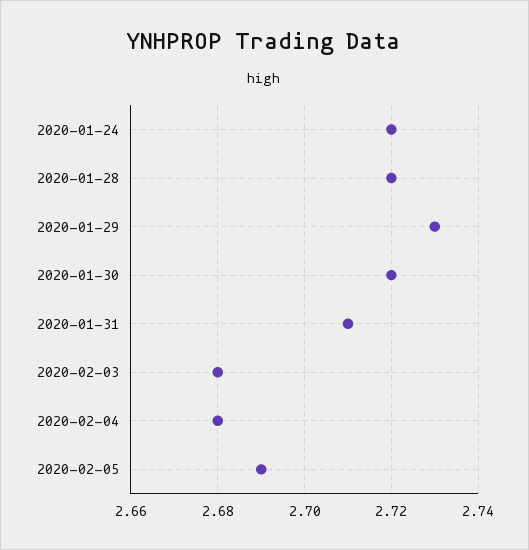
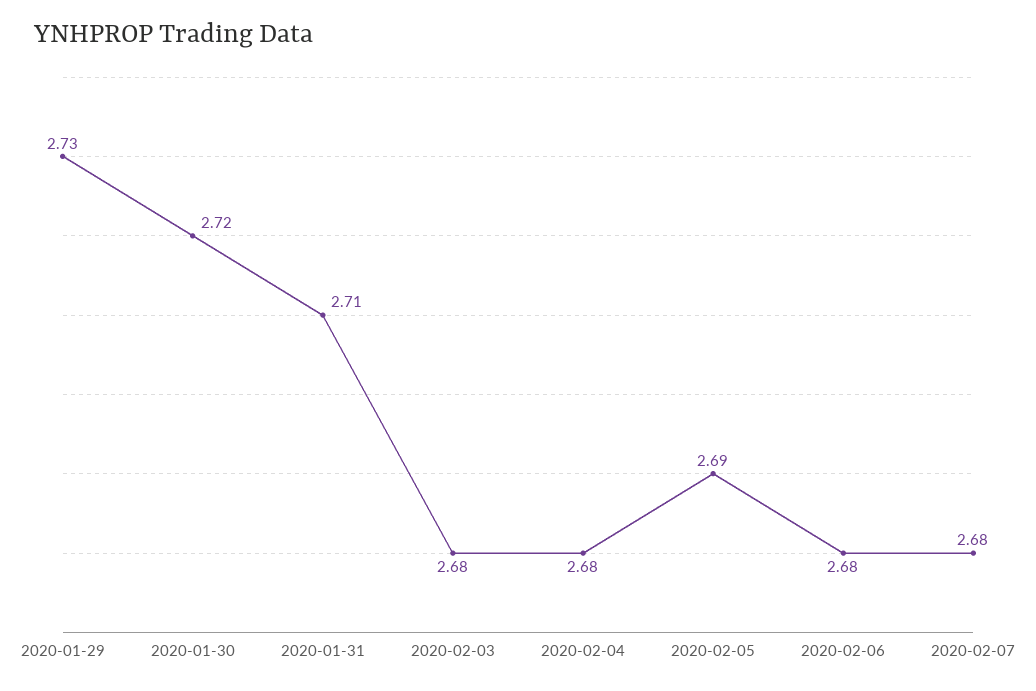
2020-01-24: 2.72 -> none
2020-01-28: 2.72 -> none
2020-02-06: none -> 2.68
2020-02-07: none -> 2.68

